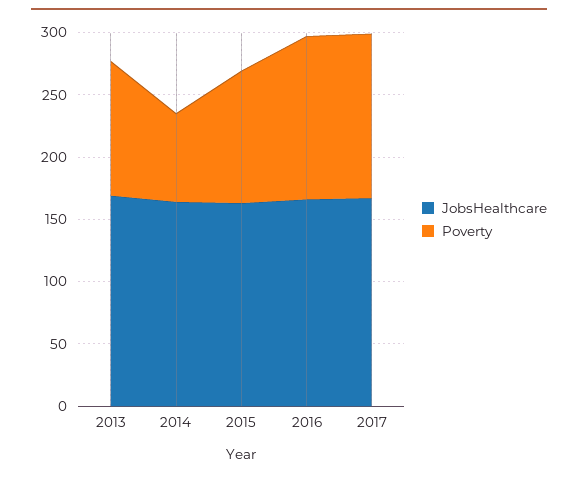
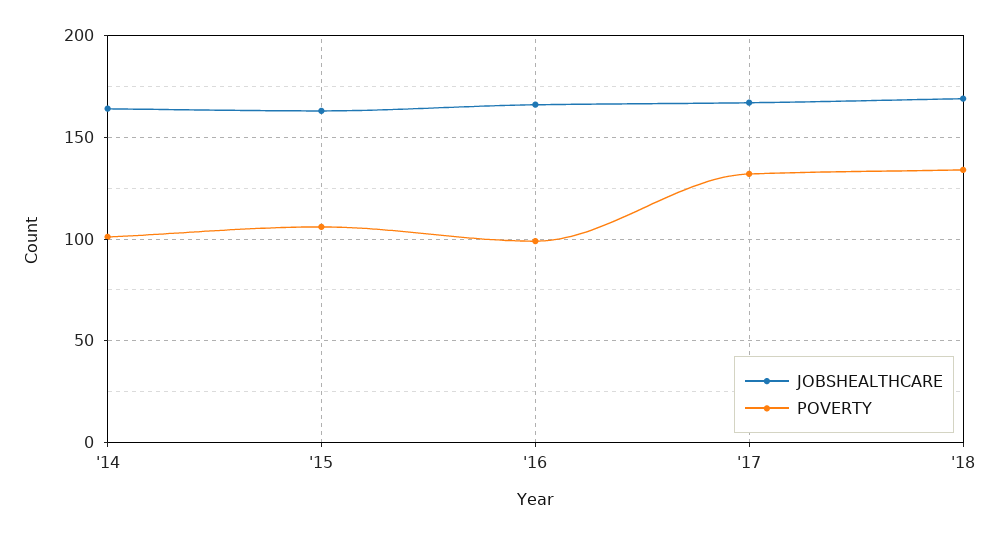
JobsHealthcare, 2013: 170 -> none
Poverty, 2013: 110 -> none
Poverty, 2014: 70 -> 100
Poverty, 2016: 130 -> 100
JobsHealthcare, '18: none -> 170
Poverty, '18: none -> 135

